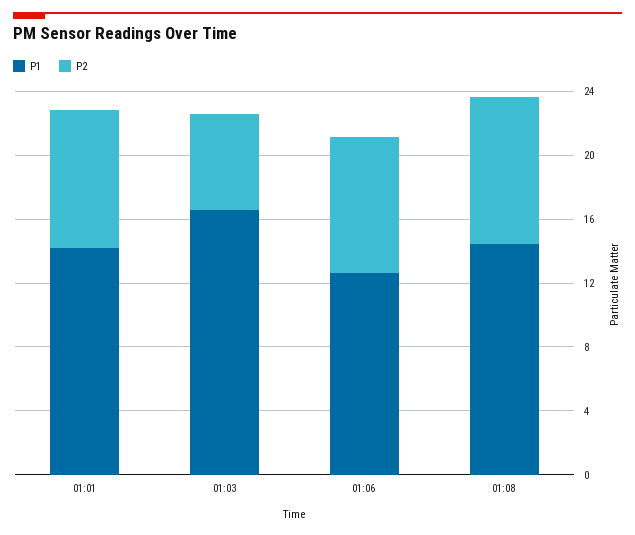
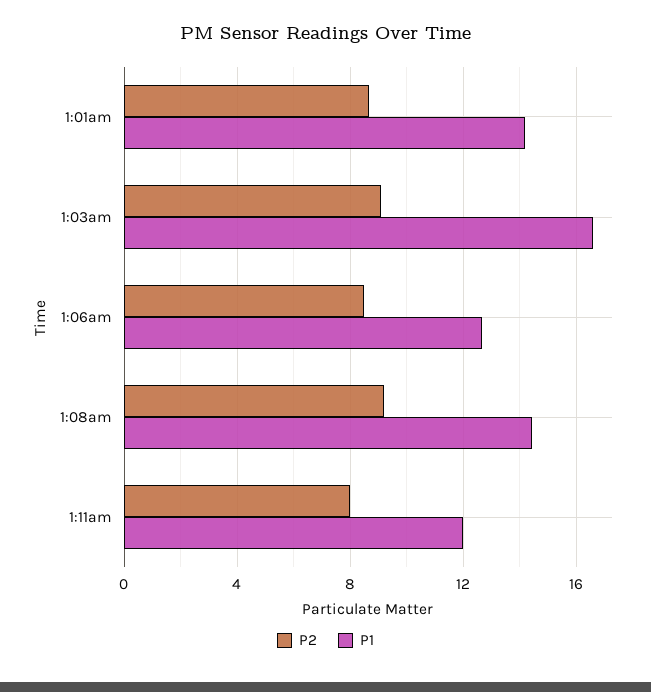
P2, 01:03: 6 -> 9
P2, 1:11am: none -> 8
P1, 1:11am: none -> 12

